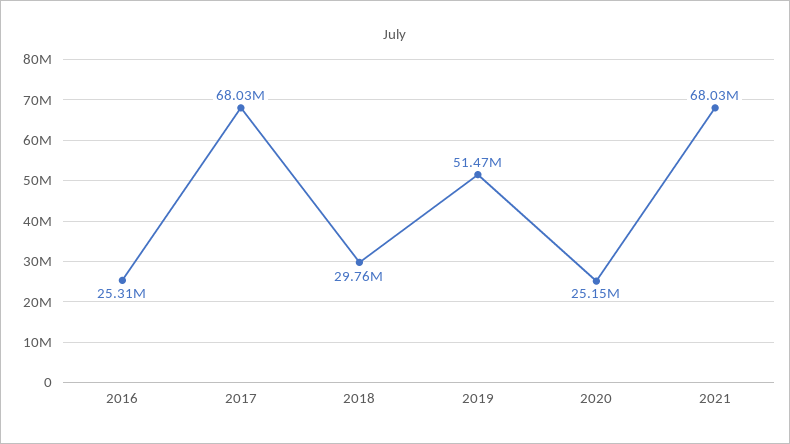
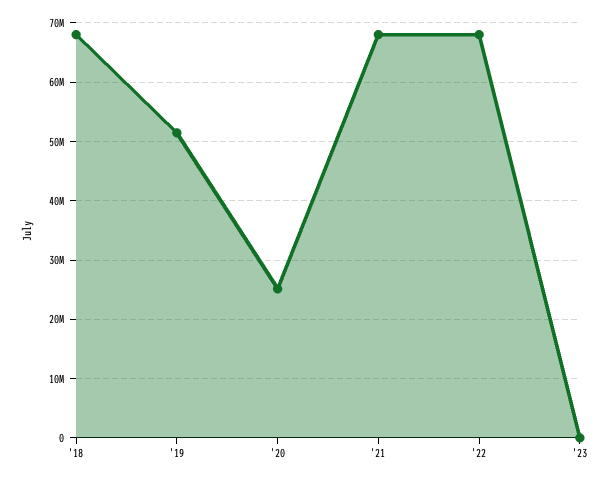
2016: 25310000 -> none
2017: 68030000 -> none
2018: 29760000 -> 68000000
'22: none -> 68000000
'23: none -> 0

